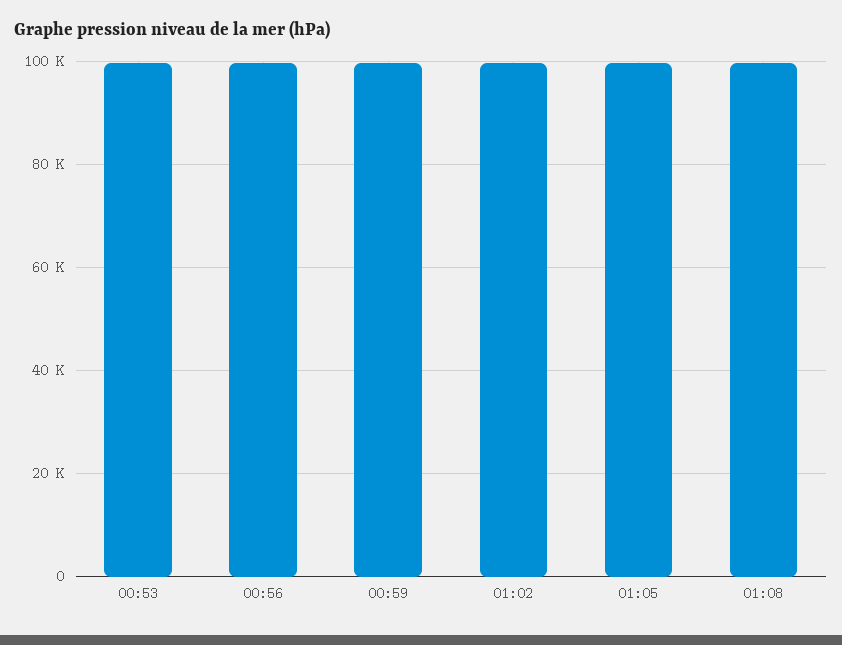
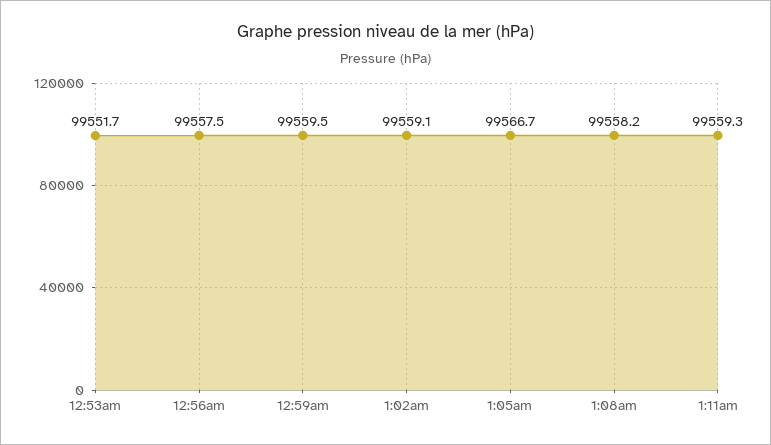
1:11am: none -> 99559.3

